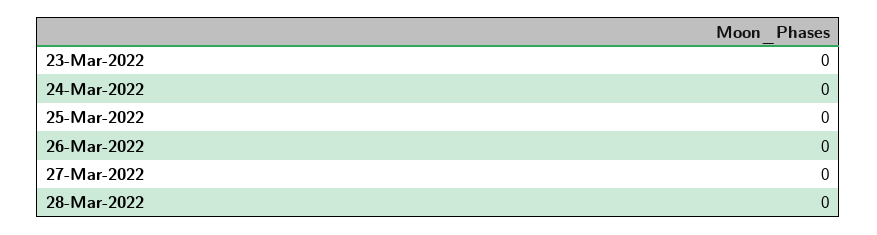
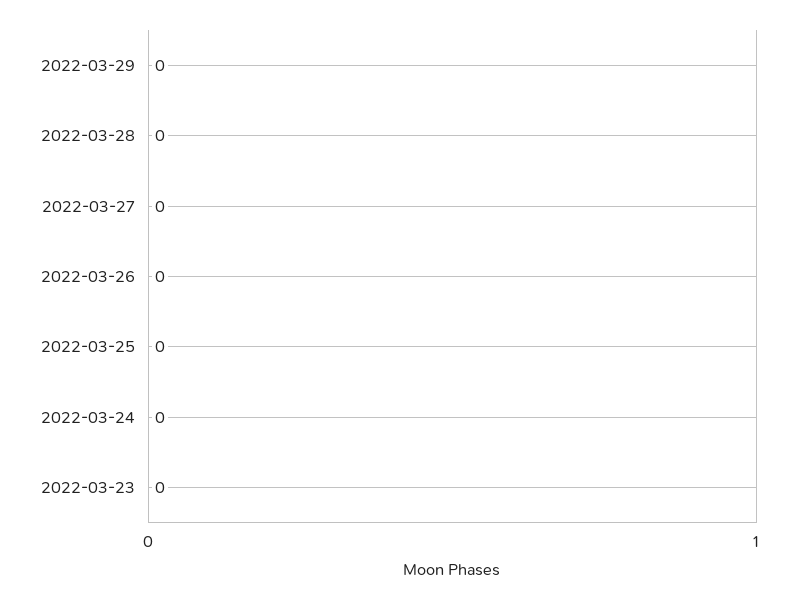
2022-03-29: none -> 0

